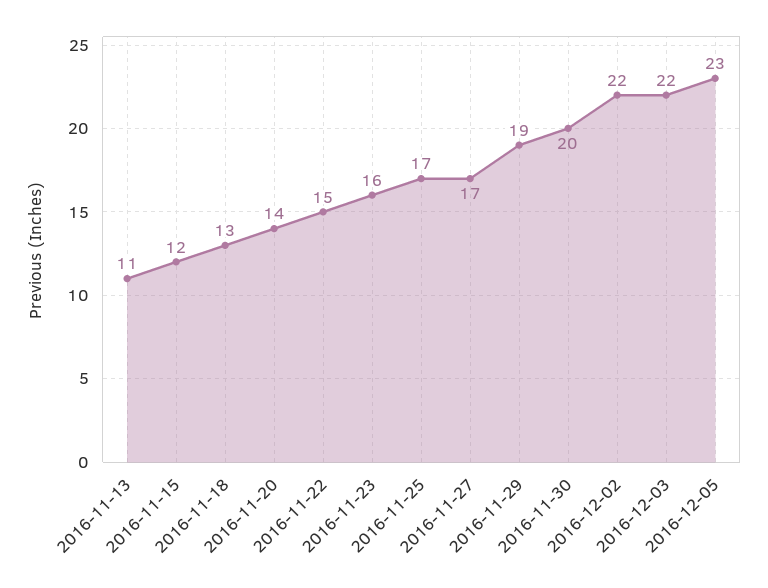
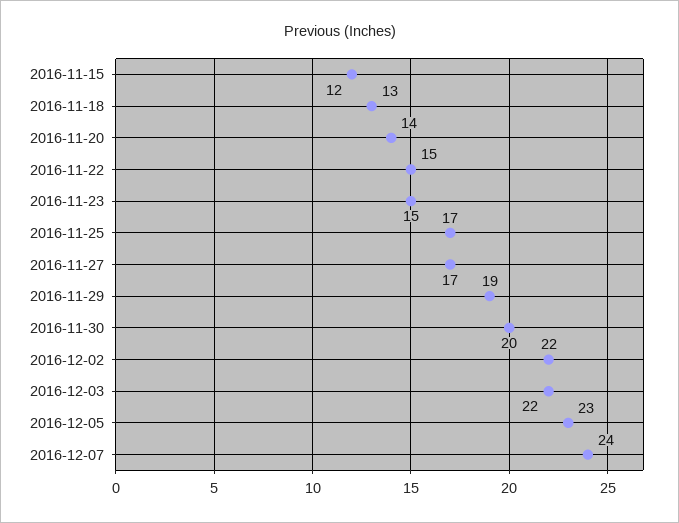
2016-11-13: 11 -> none
2016-11-23: 16 -> 15
2016-12-07: none -> 24

